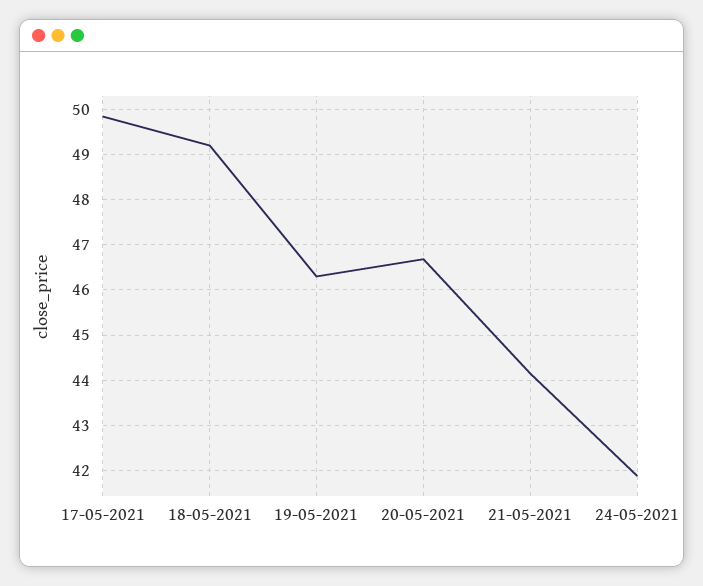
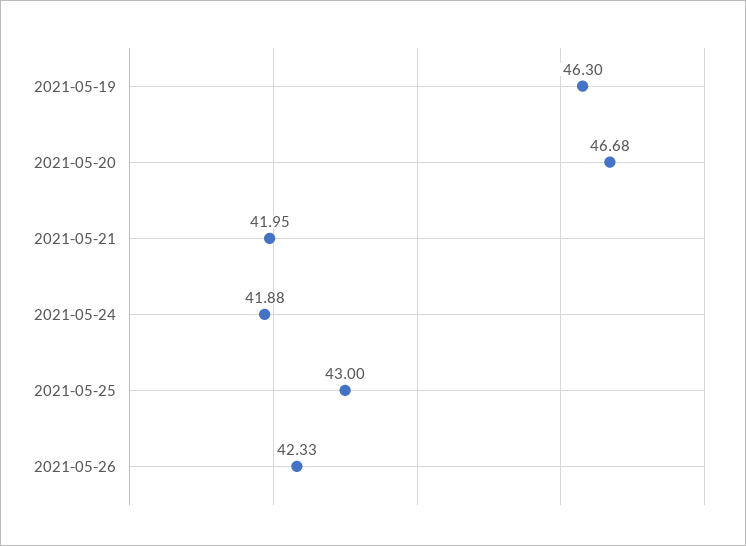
17-05-2021: 49.8 -> none
18-05-2021: 49.2 -> none
21-05-2021: 44.2 -> 41.95
2021-05-25: none -> 43
2021-05-26: none -> 42.33

